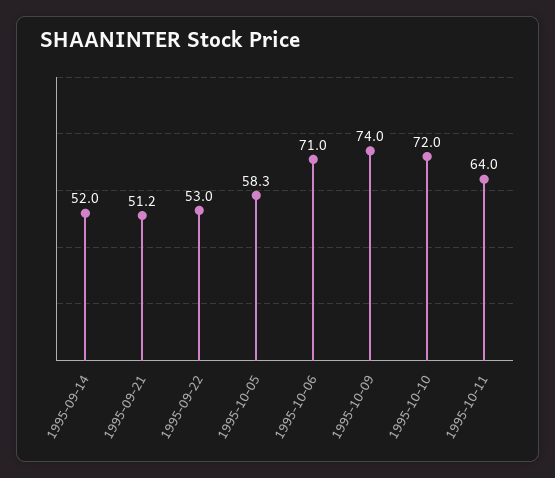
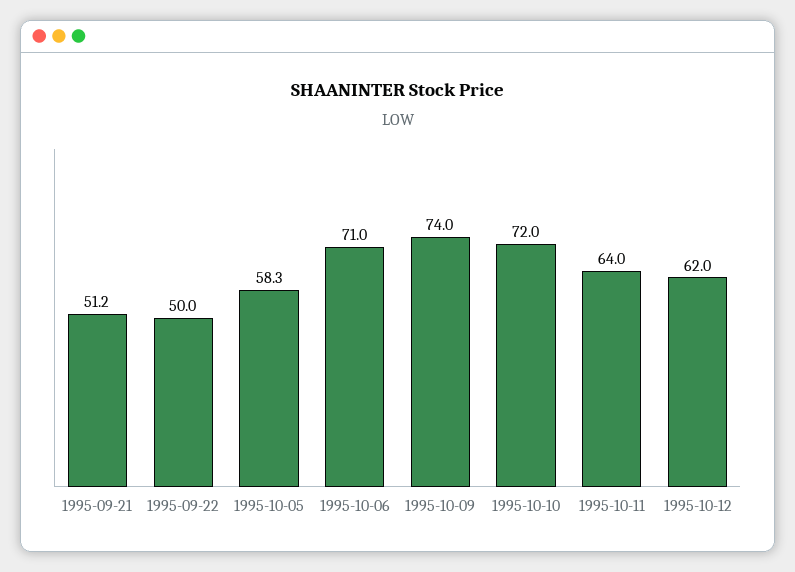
1995-09-14: 52 -> none
1995-09-22: 53 -> 50
1995-10-12: none -> 62

